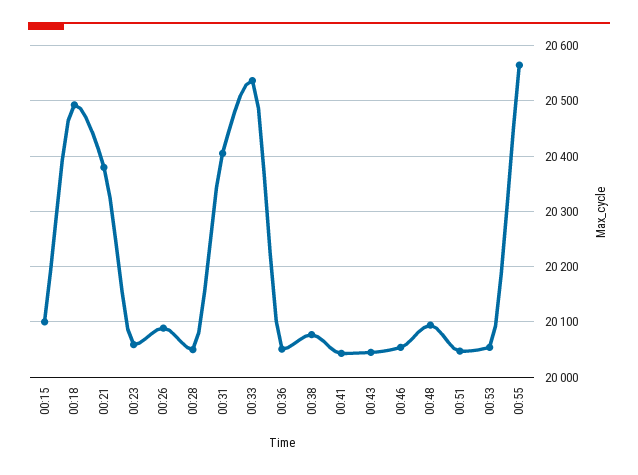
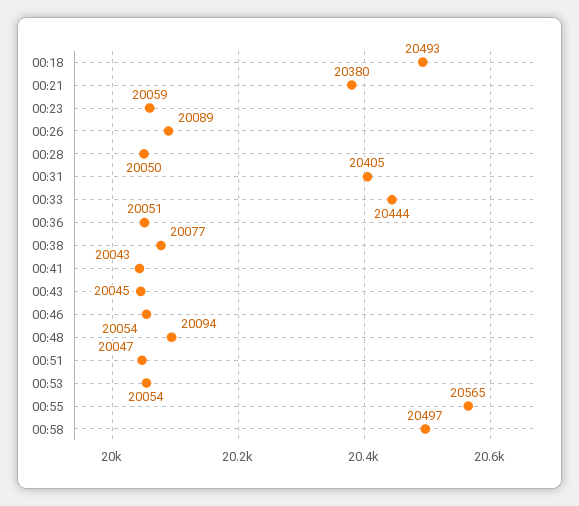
00:15: 20100 -> none
00:33: 20540 -> 20444
00:58: none -> 20497

